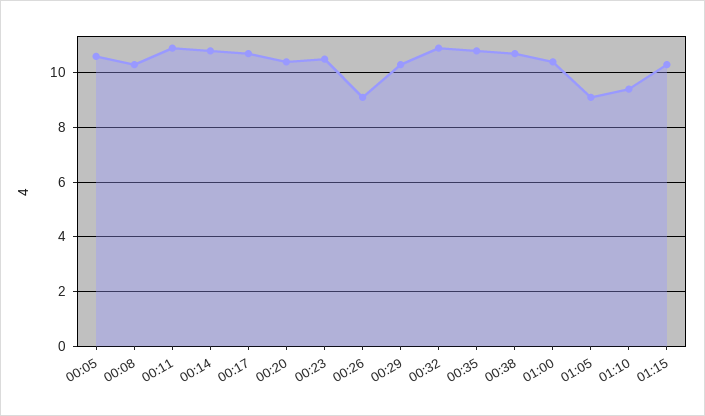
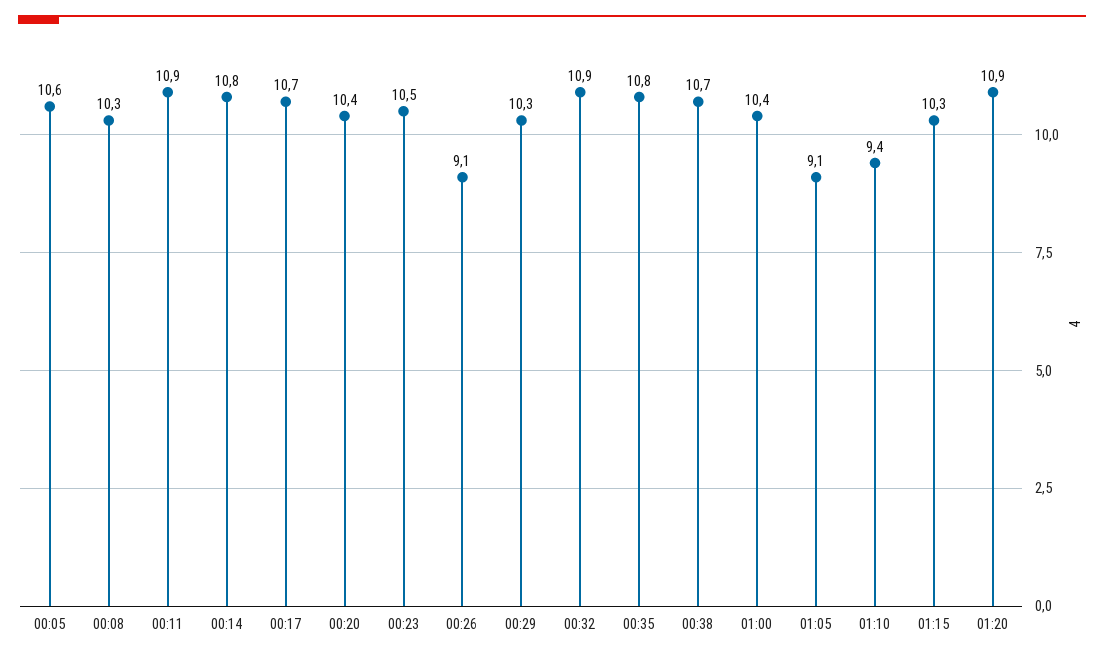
01:20: none -> 10.9

